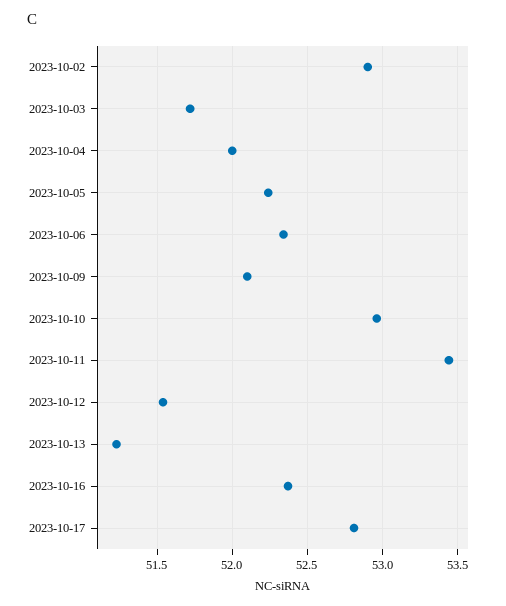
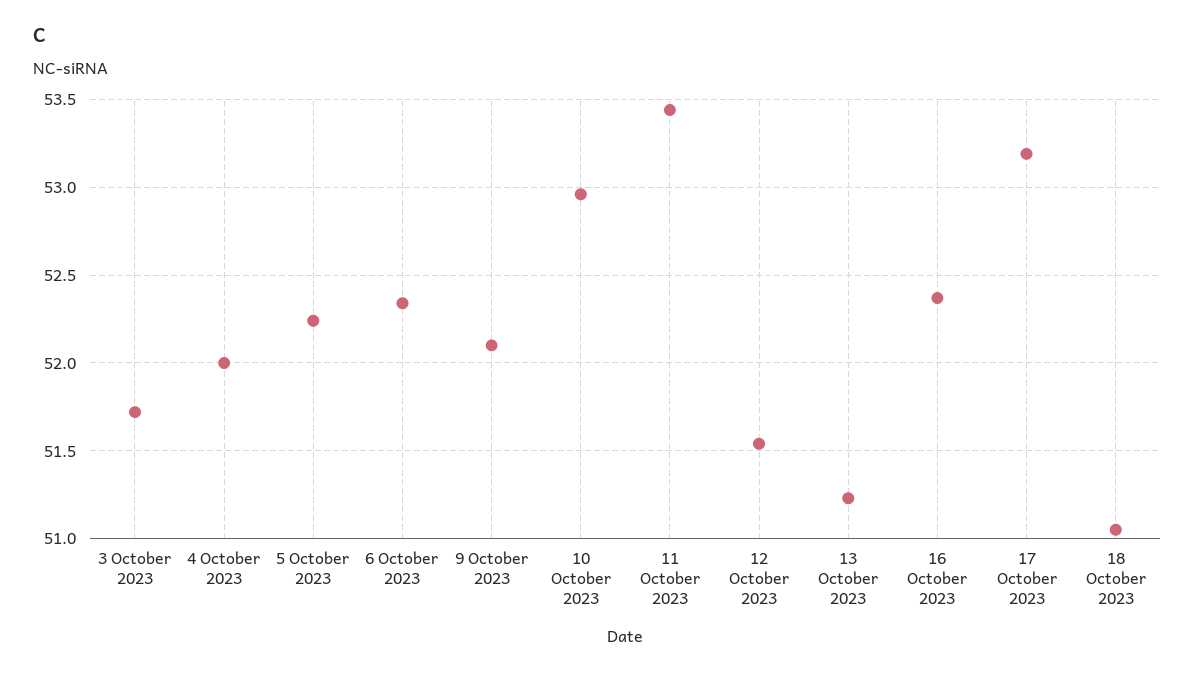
2023-10-02: 52.9 -> none
2023-10-17: 52.8 -> 53.2
18 October 2023: none -> 51.05

